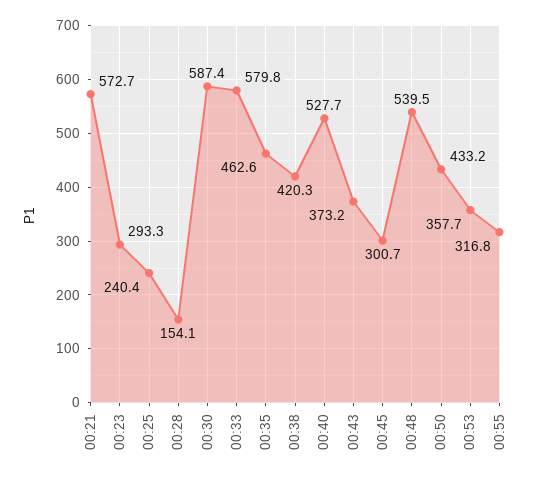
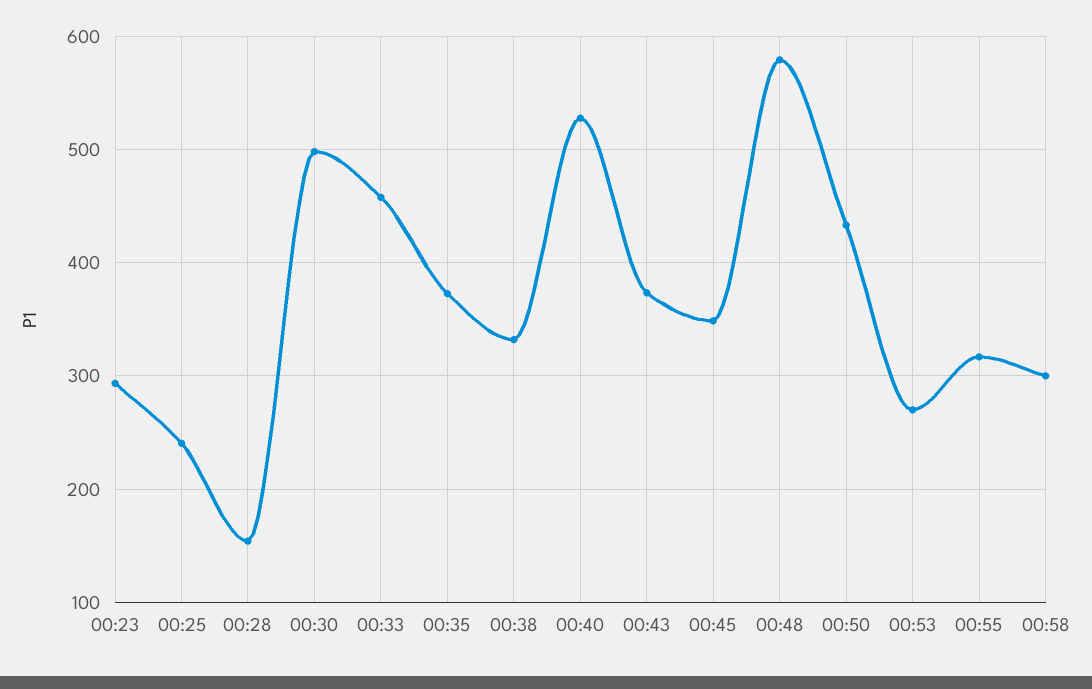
00:21: 572.7 -> none
00:30: 587.4 -> 500
00:33: 579.8 -> 460
00:35: 462.6 -> 370
00:38: 420.3 -> 330
00:45: 300.7 -> 350
00:48: 539.5 -> 580
00:53: 357.7 -> 270
00:58: none -> 300

